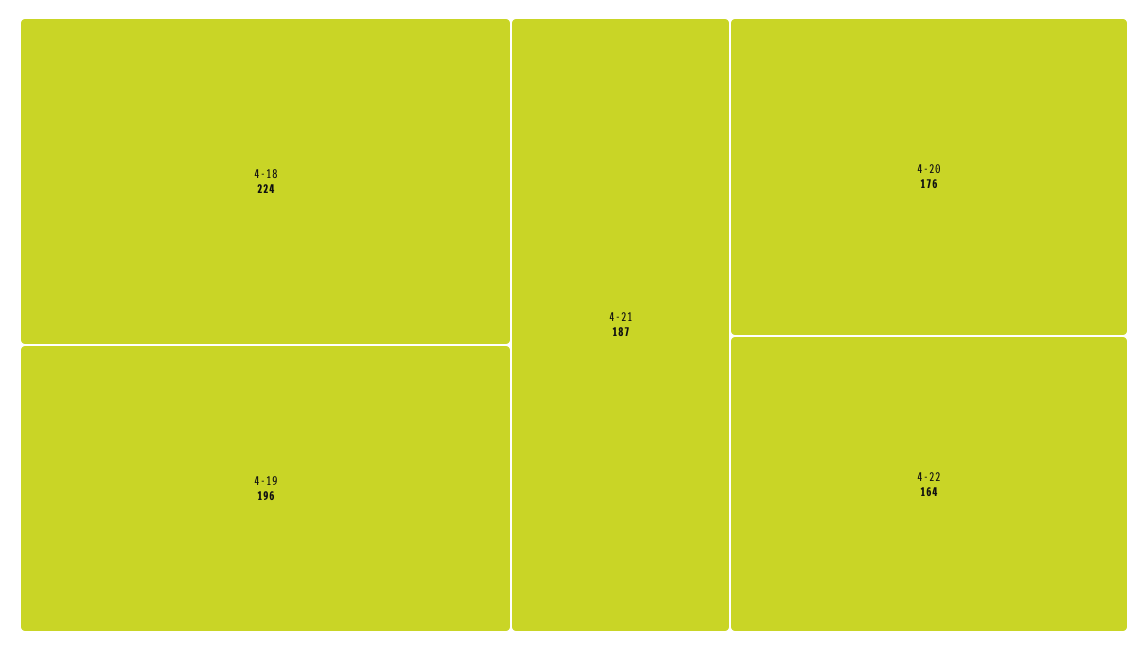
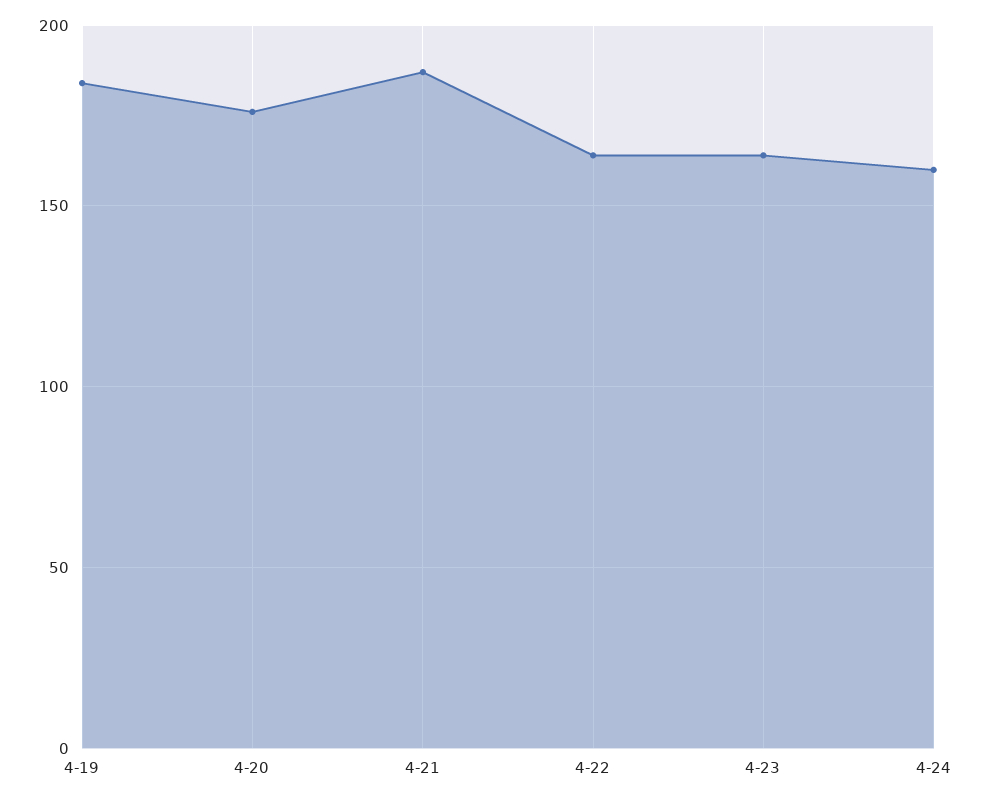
4-18: 224 -> none
4-19: 196 -> 185
4-23: none -> 165
4-24: none -> 160

